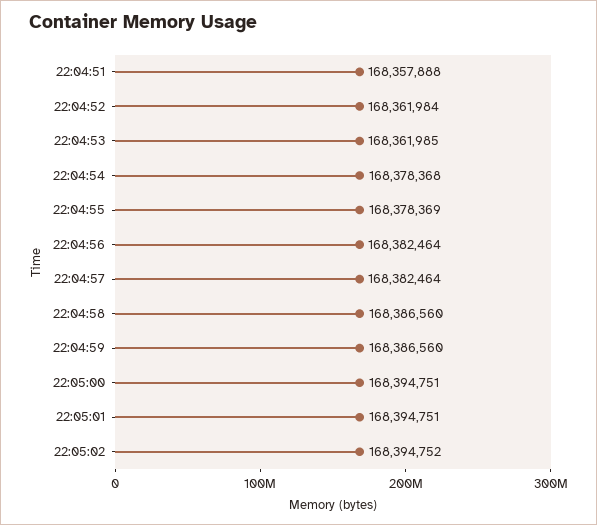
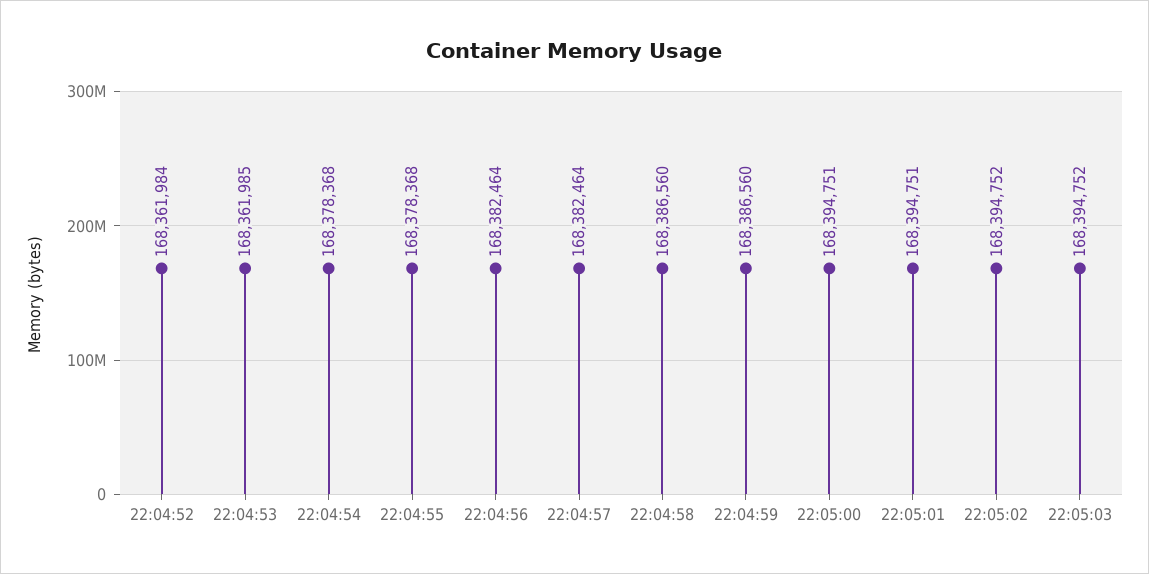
22:04:51: 168357888 -> none
22:04:55: 168378369 -> 168378368
22:05:03: none -> 168394752

